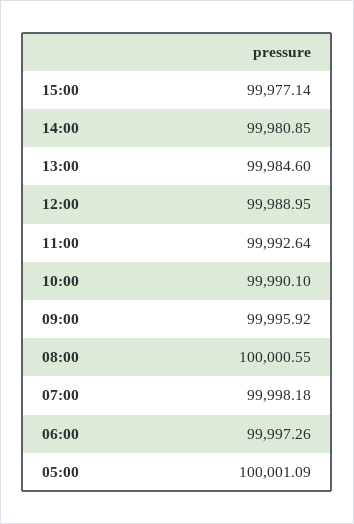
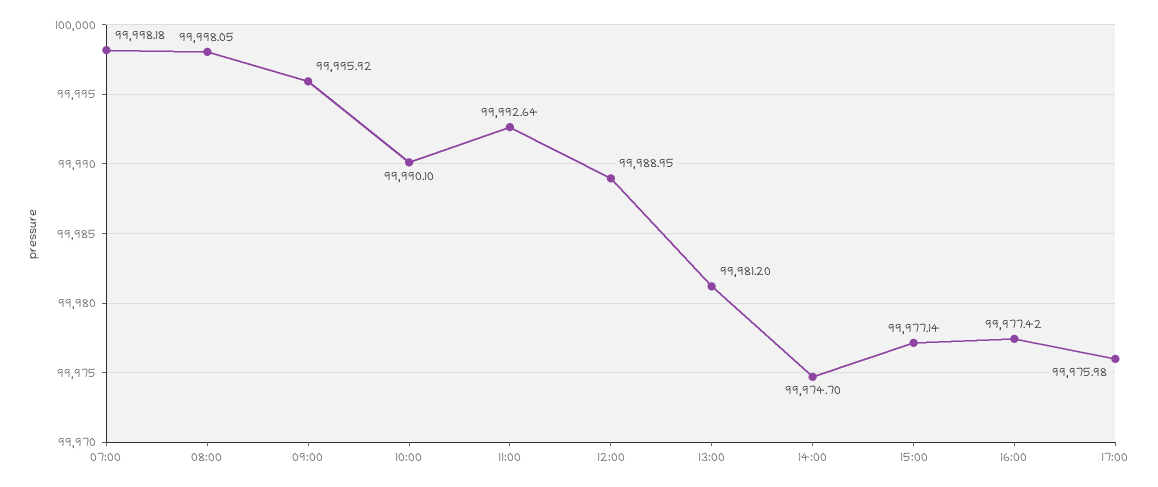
14:00: 99980.85 -> 99974.7
13:00: 99984.6 -> 99981.2
08:00: 100000.55 -> 99998.05
06:00: 99997.26 -> none
05:00: 100001.09 -> none
16:00: none -> 99977.42
17:00: none -> 99975.98

